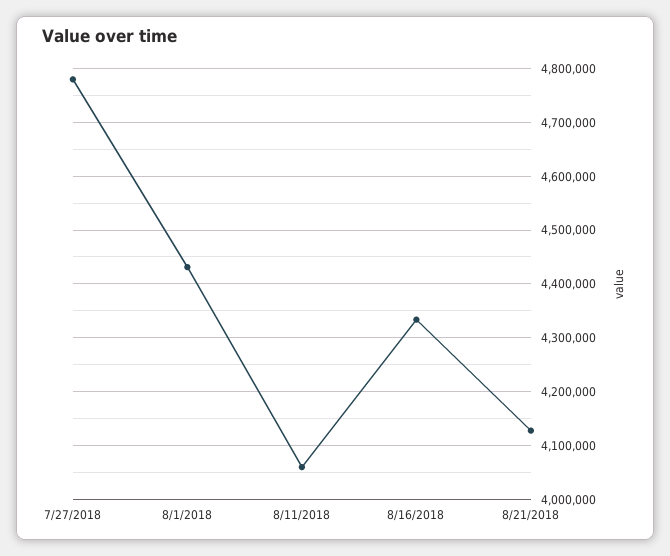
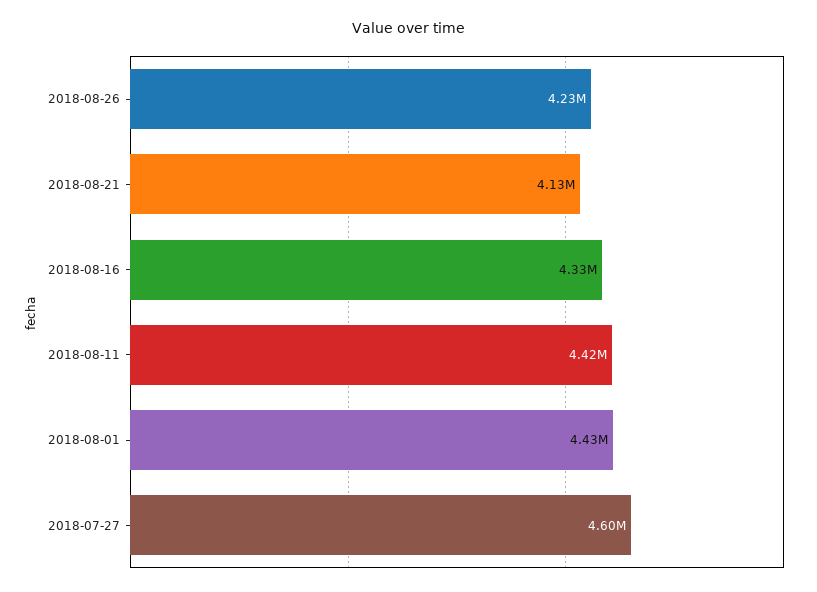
7/27/2018: 4780000 -> 4600000
8/11/2018: 4060000 -> 4420000
2018-08-26: none -> 4230000

